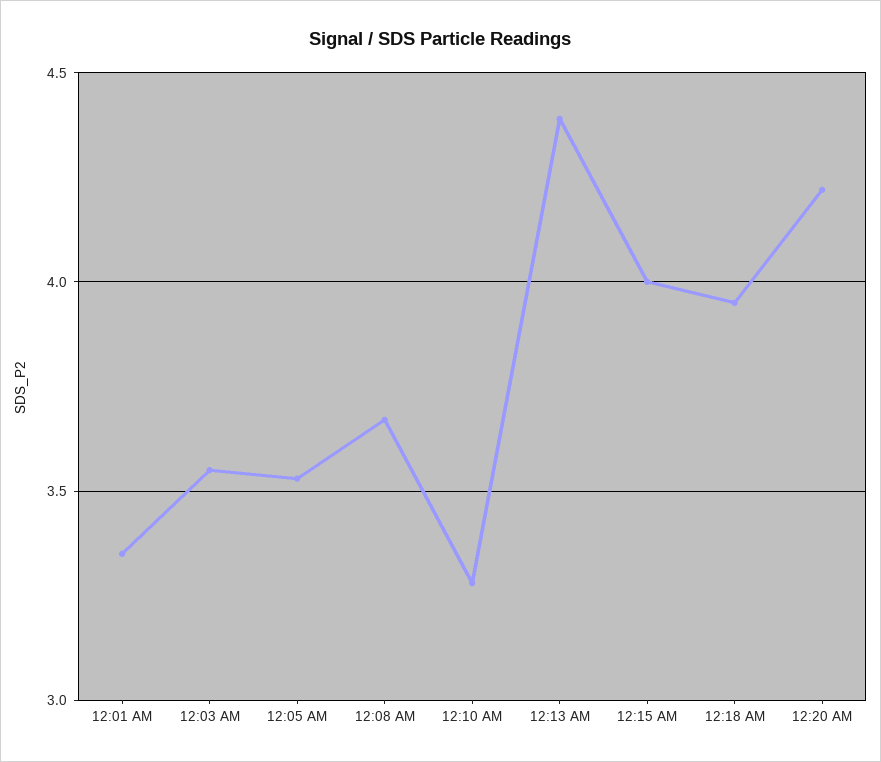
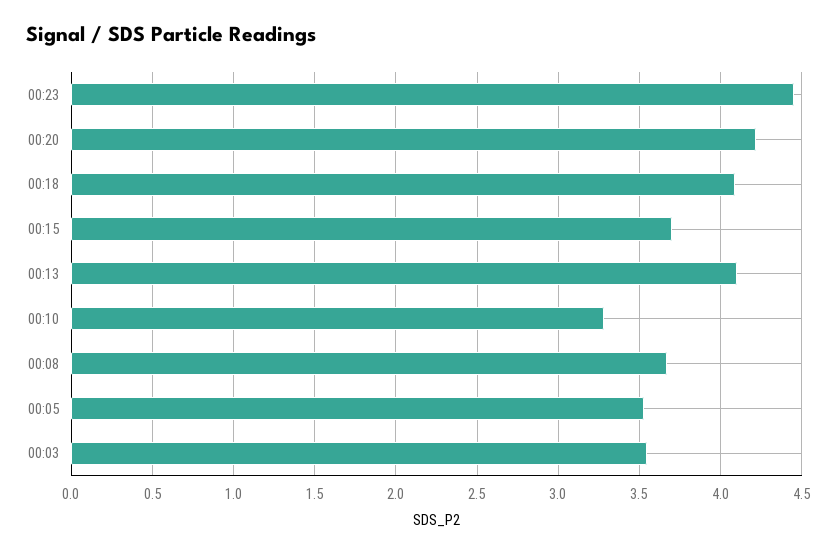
12:01 AM: 3.35 -> none
12:13 AM: 4.4 -> 4.1
12:15 AM: 4 -> 3.7
12:18 AM: 3.95 -> 4.1
00:23: none -> 4.45

